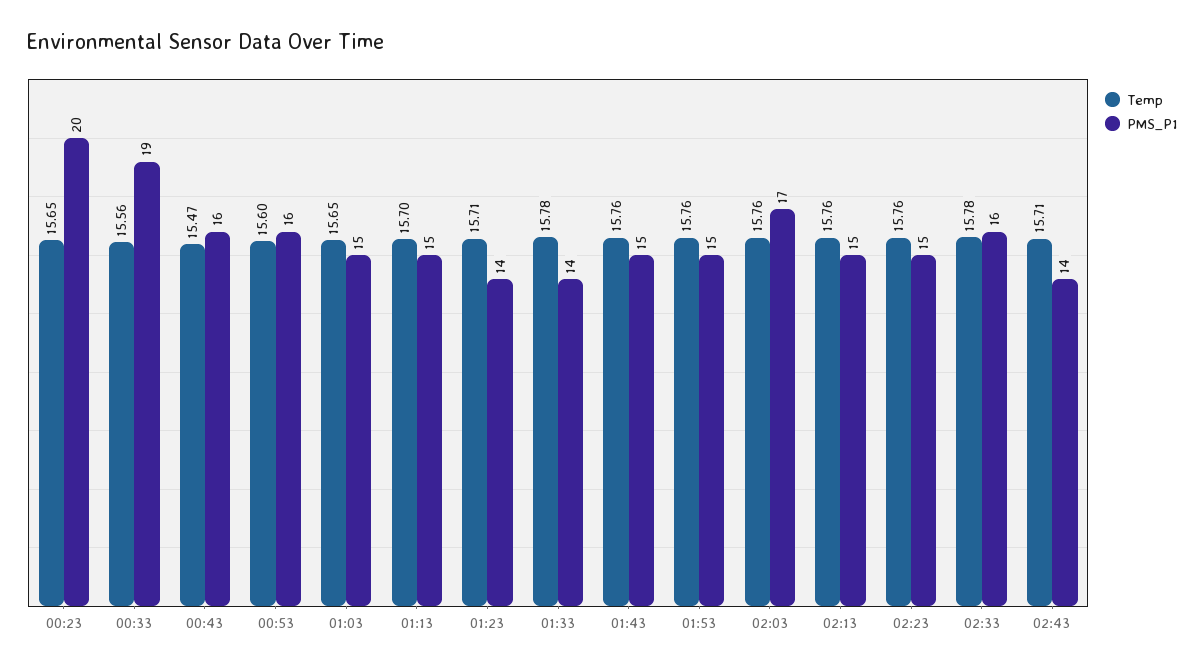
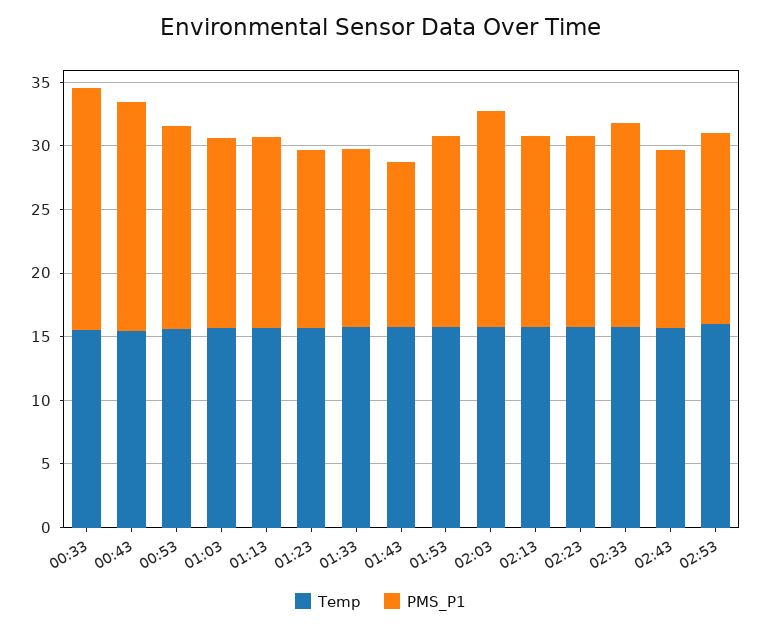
Temp, 00:23: 15.65 -> none
PMS_P1, 00:23: 20 -> none
PMS_P1, 00:43: 16 -> 18
PMS_P1, 01:43: 15 -> 13
Temp, 02:53: none -> 16
PMS_P1, 02:53: none -> 15

